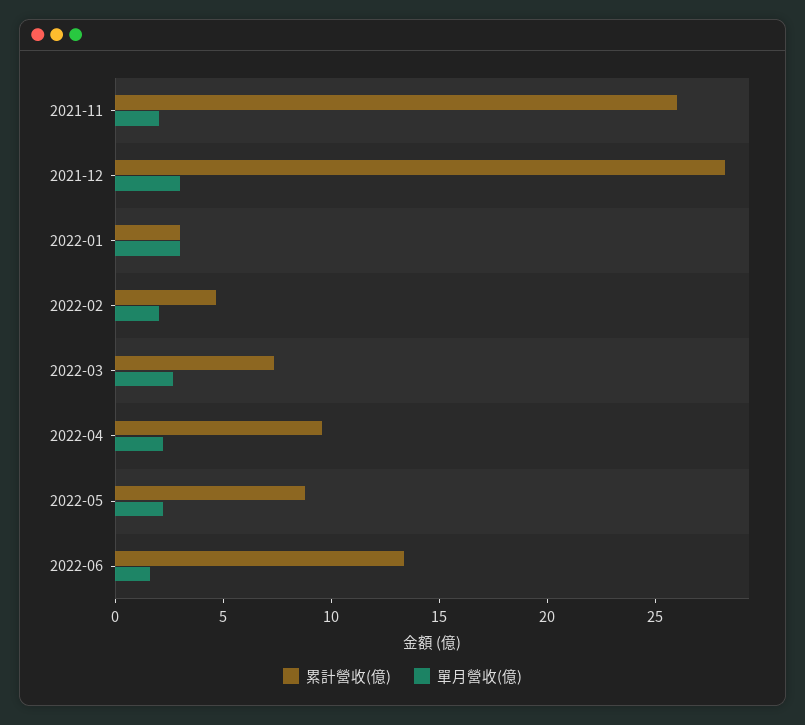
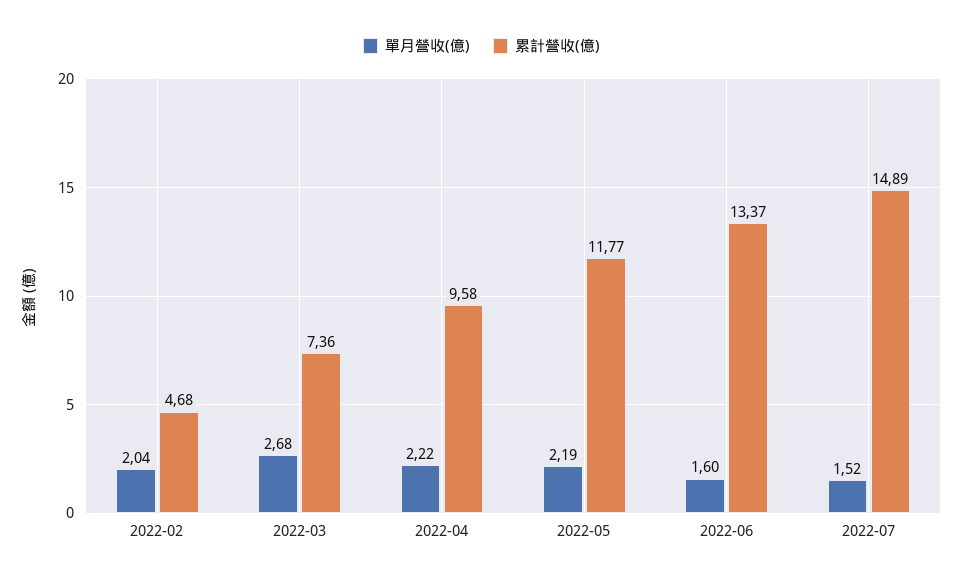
累計營收(億), 2021-11: 26 -> none
單月營收(億), 2021-11: 2 -> none
累計營收(億), 2021-12: 28 -> none
單月營收(億), 2021-12: 3 -> none
累計營收(億), 2022-01: 3 -> none
單月營收(億), 2022-01: 3 -> none
累計營收(億), 2022-05: 9 -> 11.77
單月營收(億), 2022-07: none -> 1.52
累計營收(億), 2022-07: none -> 14.89

